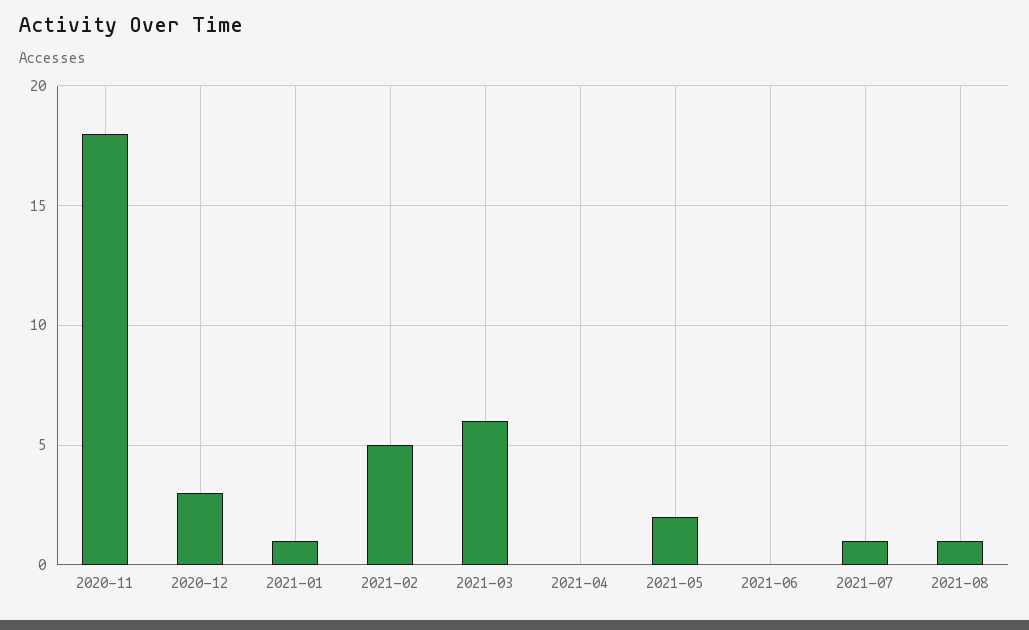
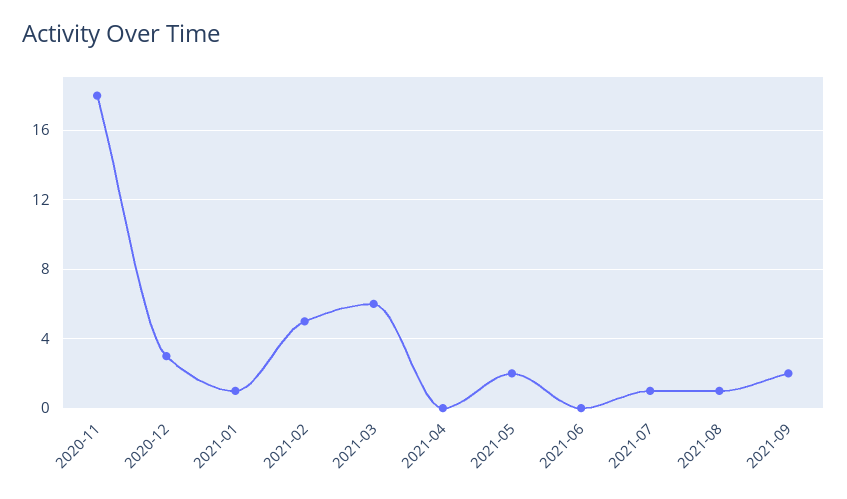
2021-09: none -> 2

